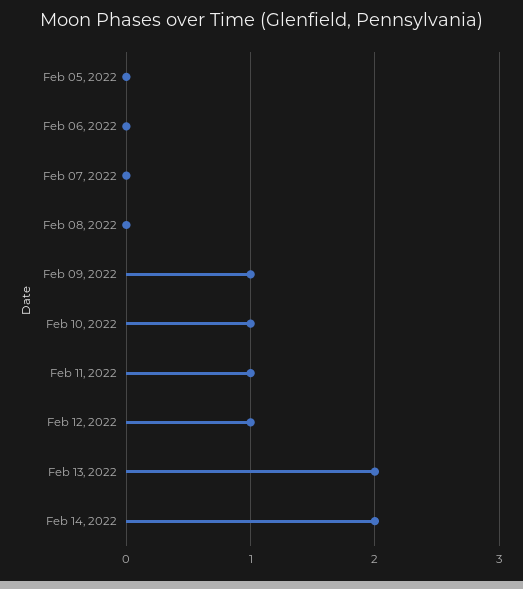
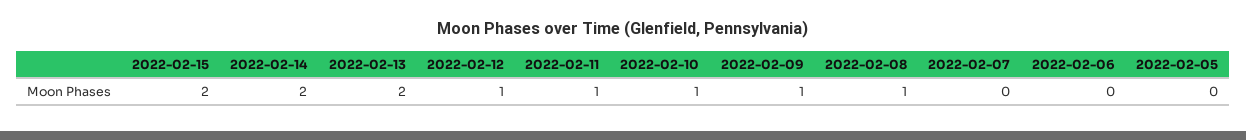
Feb 08, 2022: 0 -> 1
2022-02-15: none -> 2

